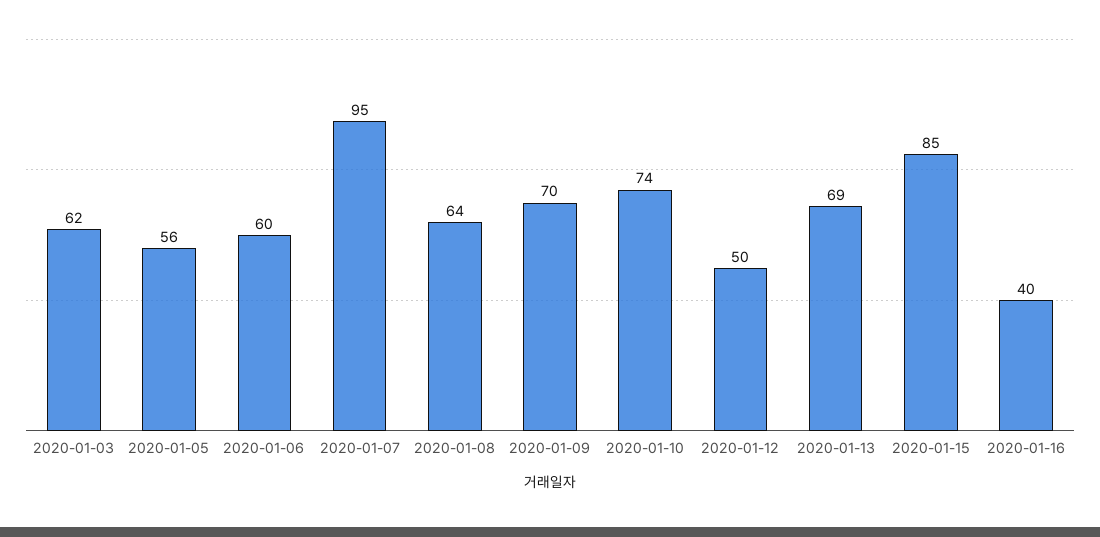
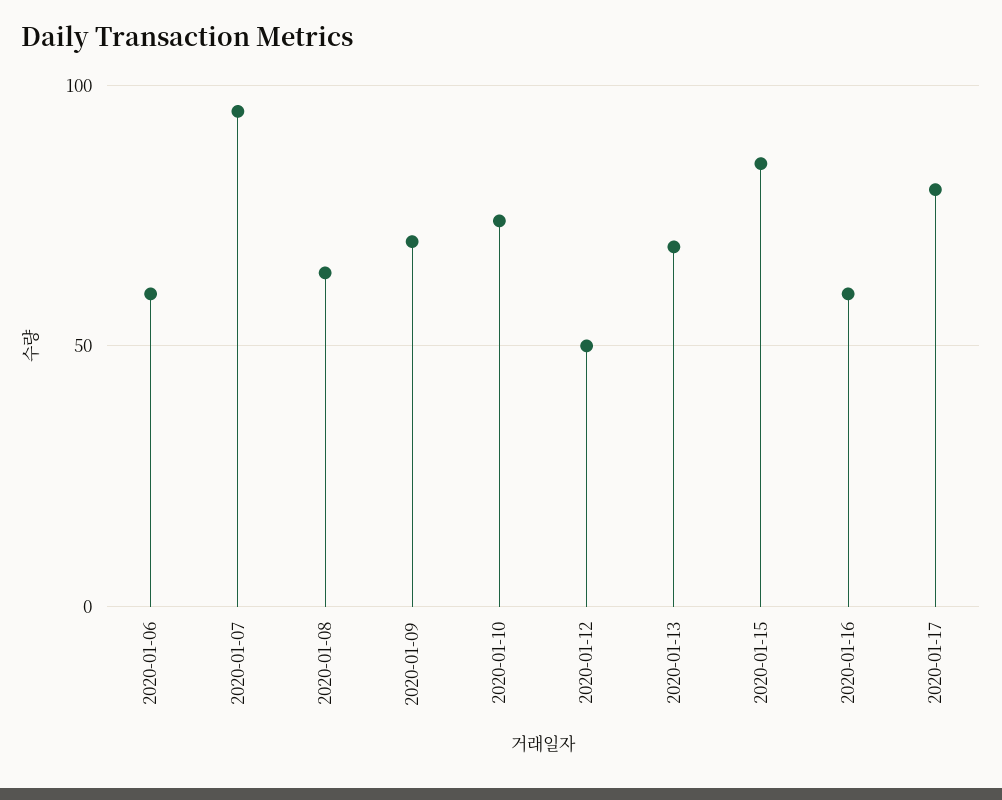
2020-01-03: 62 -> none
2020-01-05: 56 -> none
2020-01-16: 40 -> 60
2020-01-17: none -> 80

